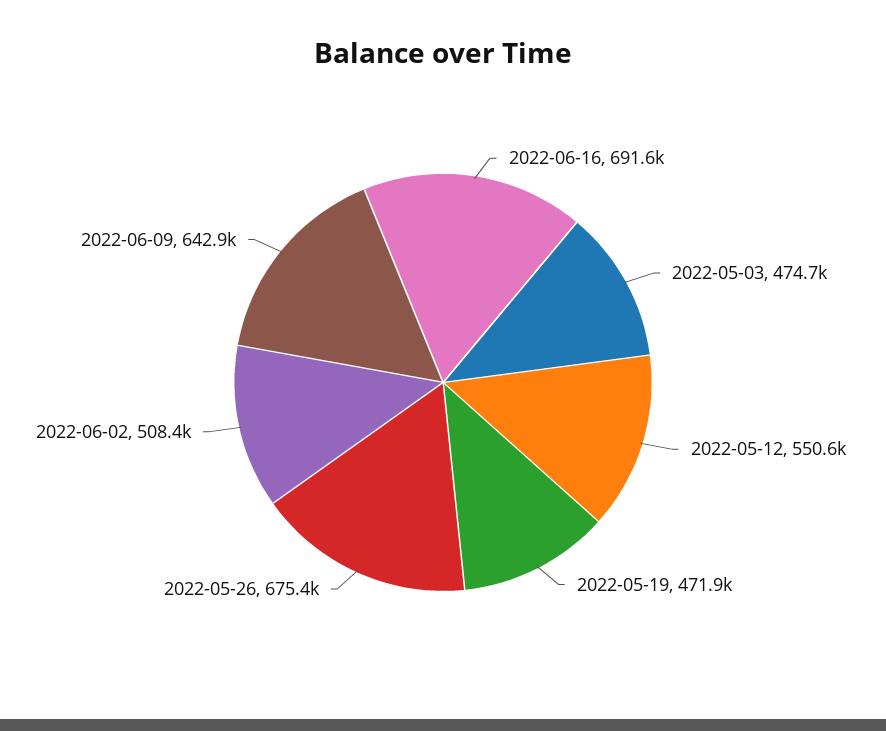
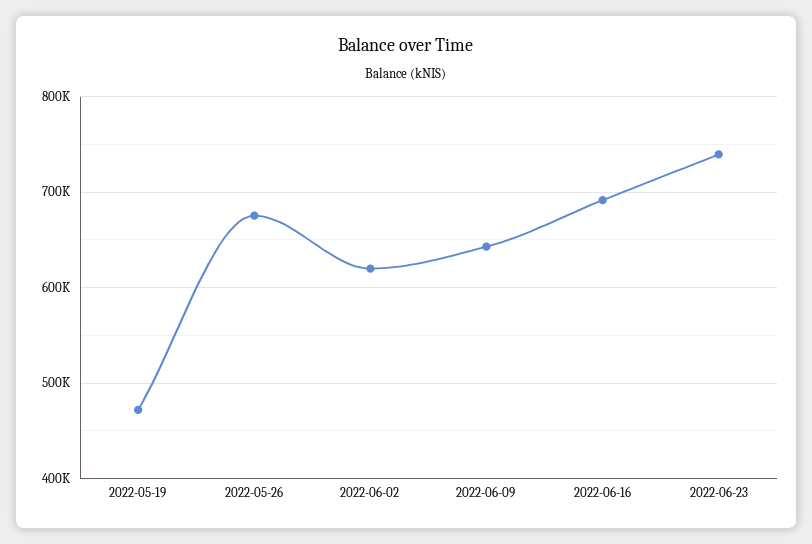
2022-05-03: 474700 -> none
2022-05-12: 550600 -> none
2022-06-02: 508400 -> 620000
2022-06-23: none -> 740000

